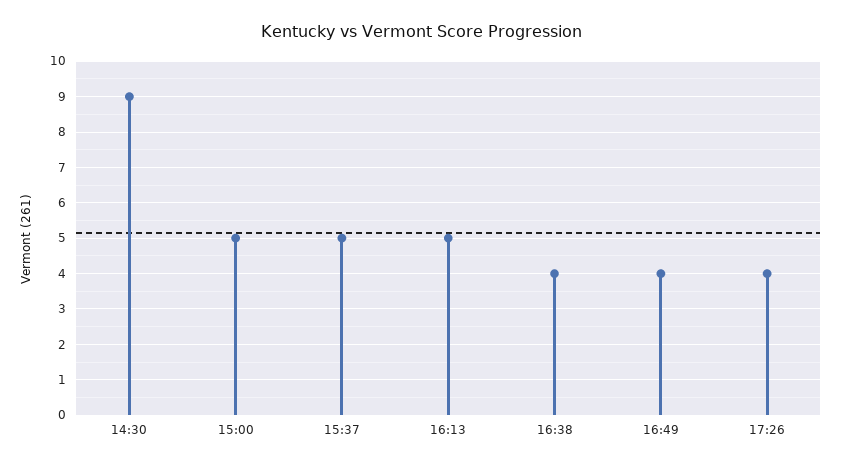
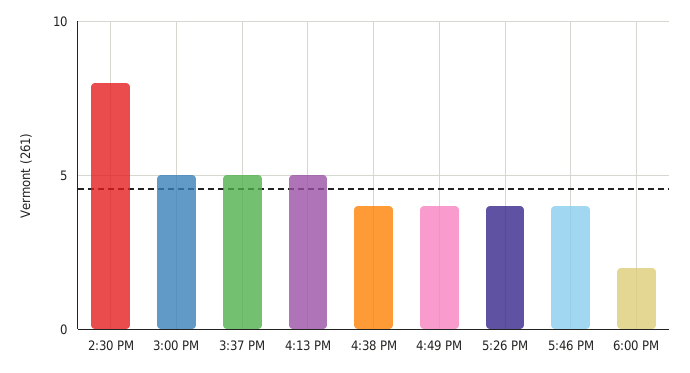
14:30: 9 -> 8
5:46 PM: none -> 4
6:00 PM: none -> 2

